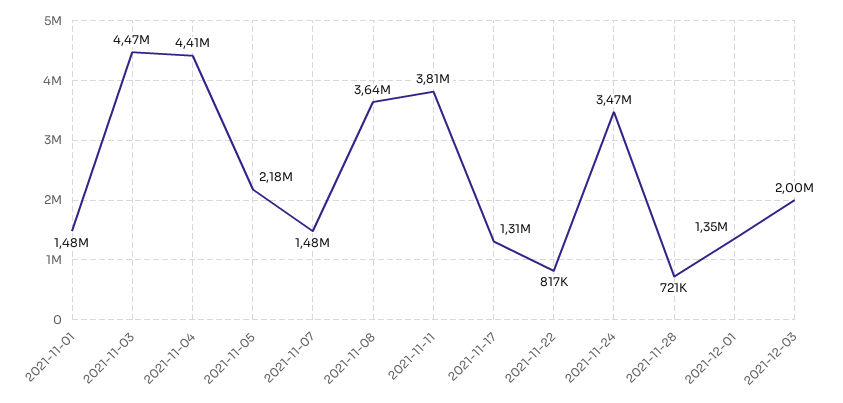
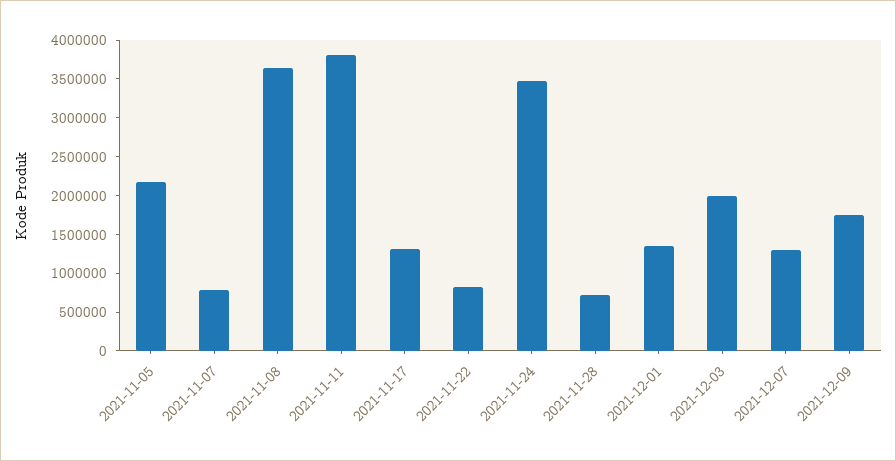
2021-11-01: 1480000 -> none
2021-11-03: 4470000 -> none
2021-11-04: 4410000 -> none
2021-11-07: 1480000 -> 750000
2021-12-07: none -> 1250000
2021-12-09: none -> 1750000

